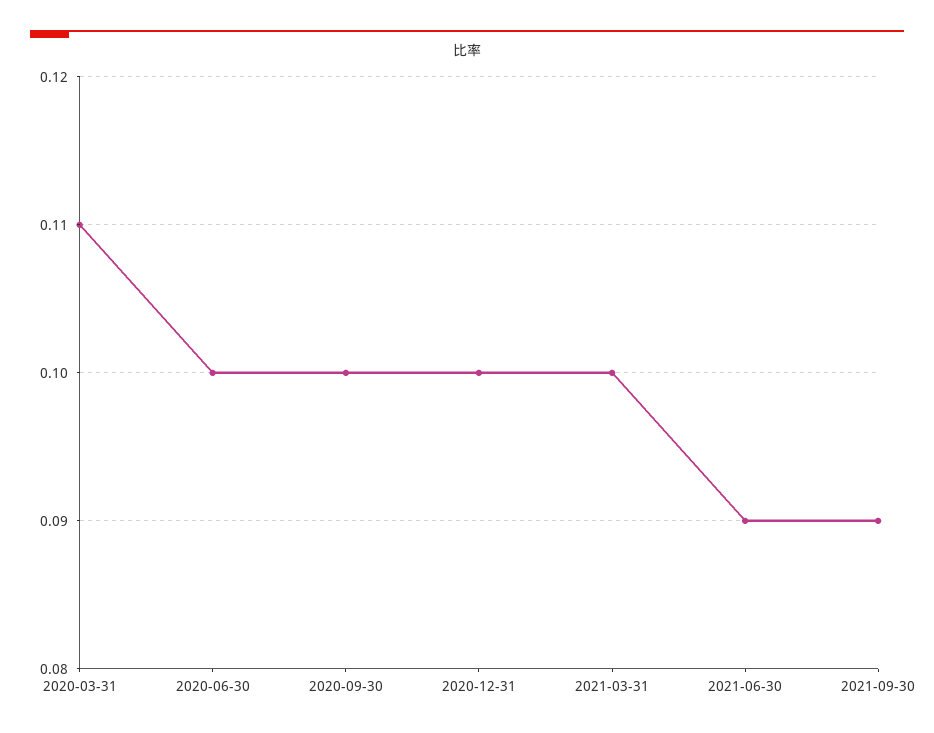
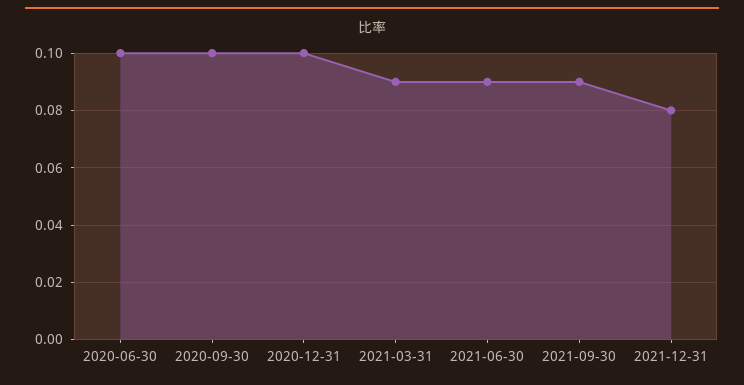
2020-03-31: 0.11 -> none
2021-03-31: 0.1 -> 0.09
2021-12-31: none -> 0.08

